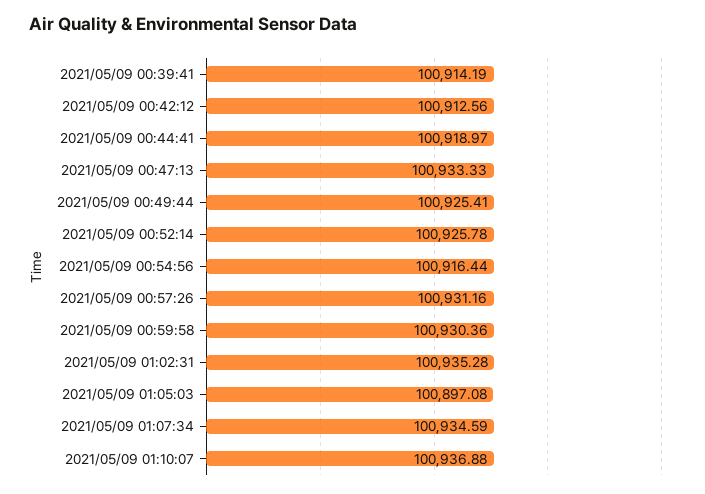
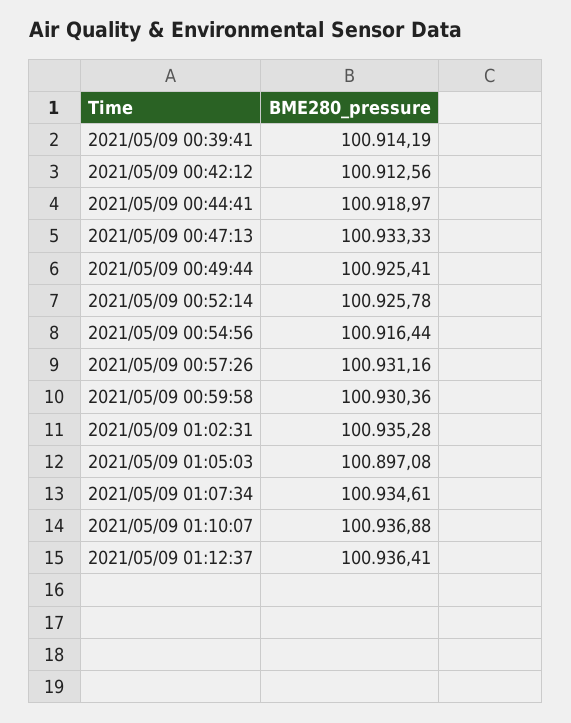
2021/05/09 01:07:34: 100934.59 -> 100934.61
2021/05/09 01:12:37: none -> 100936.41

